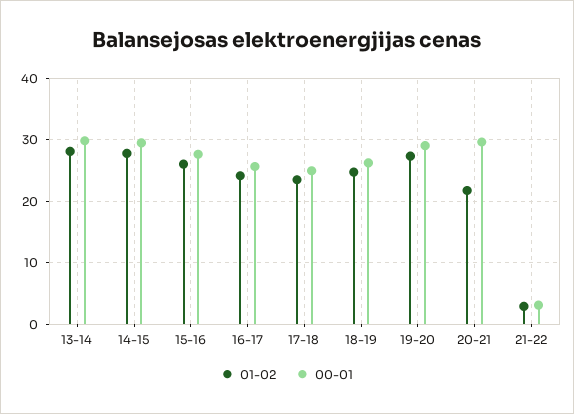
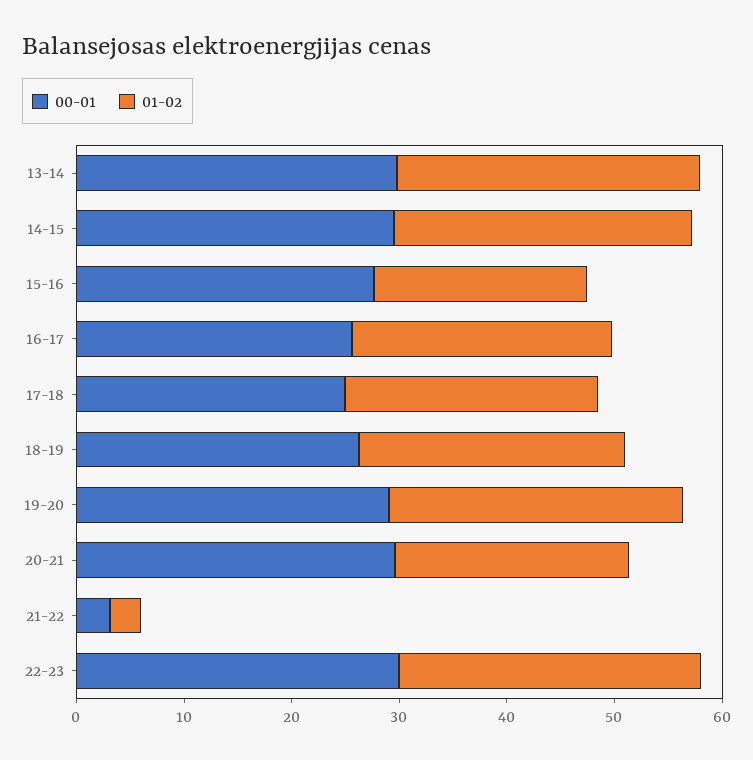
01-02, 15-16: 26 -> 20
00-01, 22-23: none -> 30
01-02, 22-23: none -> 28

